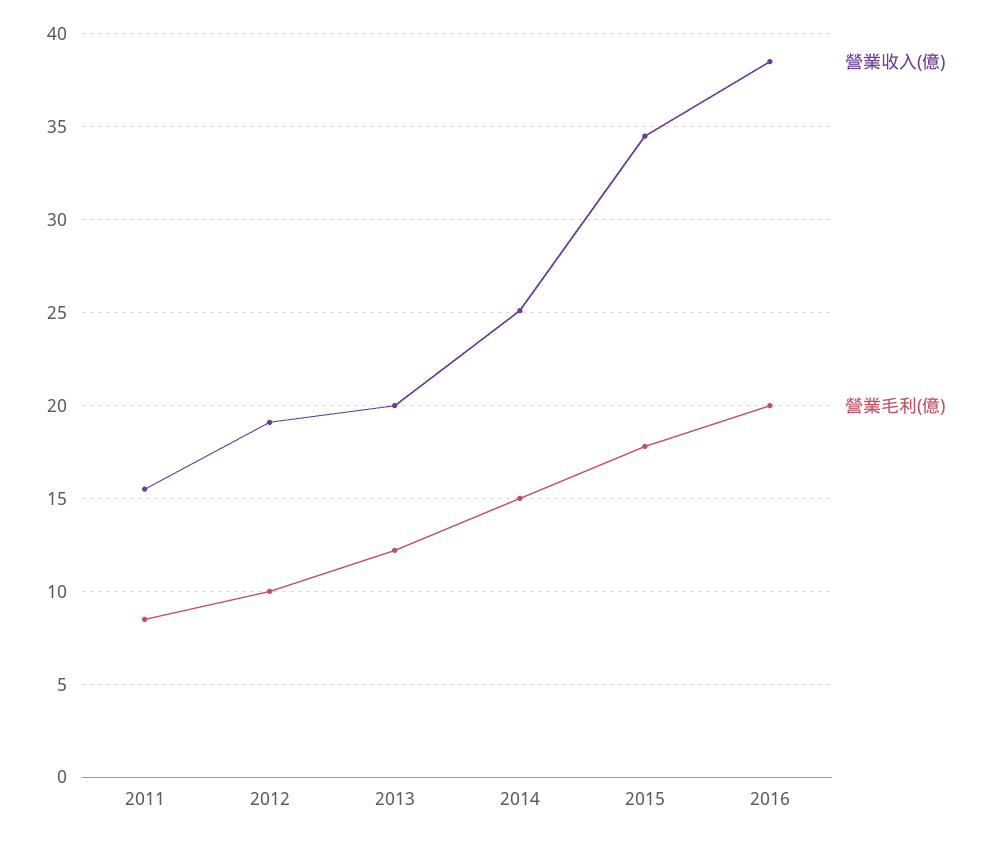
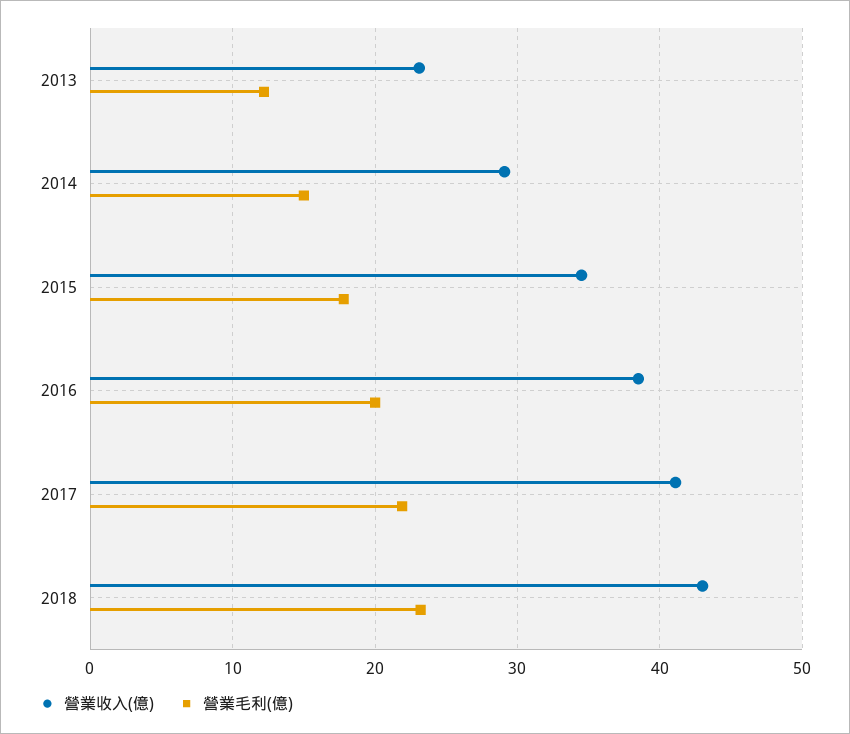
營業收入(億), 2011: 15.5 -> none
營業毛利(億), 2011: 8.5 -> none
營業收入(億), 2012: 19 -> none
營業毛利(億), 2012: 10 -> none
營業收入(億), 2013: 20 -> 23
營業收入(億), 2014: 25 -> 29
營業收入(億), 2017: none -> 41
營業毛利(億), 2017: none -> 22
營業收入(億), 2018: none -> 43
營業毛利(億), 2018: none -> 23

